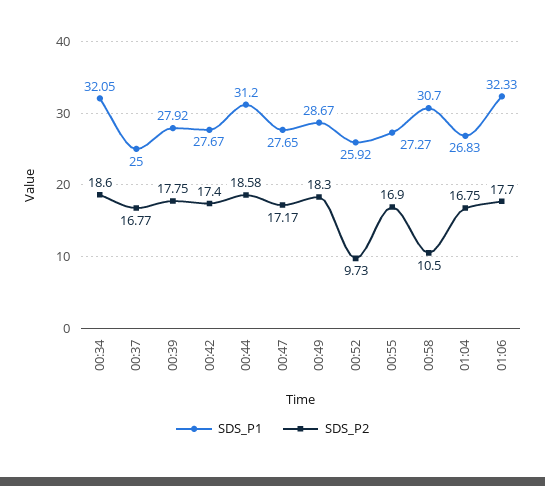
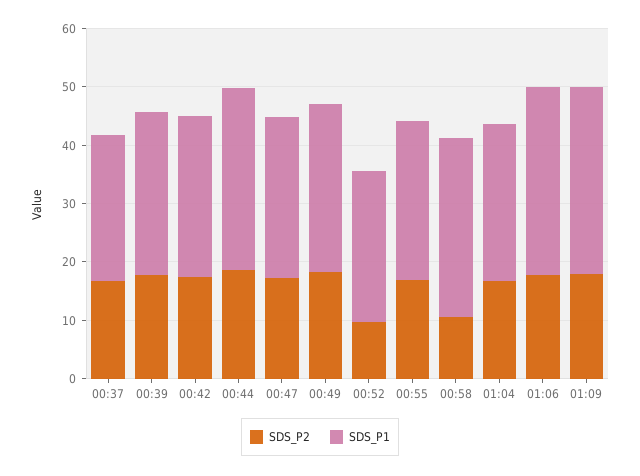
SDS_P1, 00:34: 32.05 -> none
SDS_P2, 00:34: 18.6 -> none
SDS_P2, 01:09: none -> 18
SDS_P1, 01:09: none -> 32

